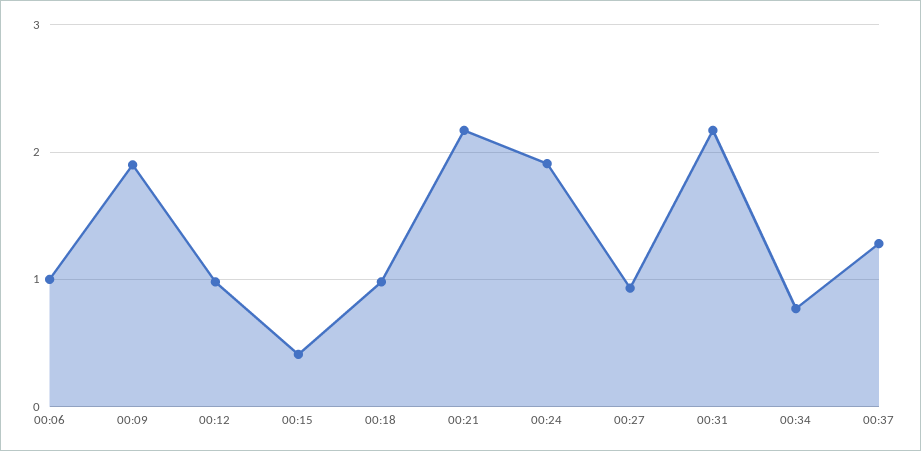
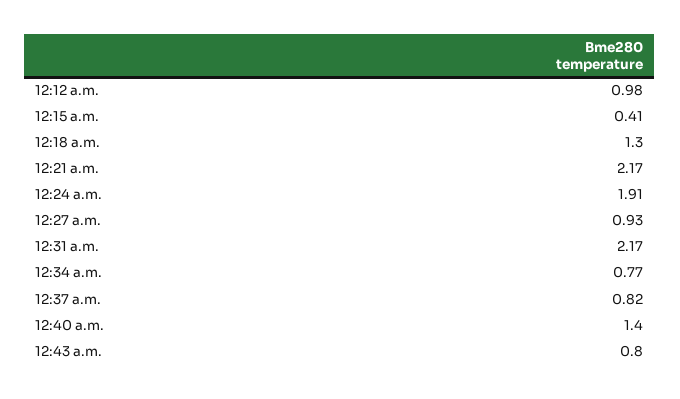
00:06: 1 -> none
00:09: 1.9 -> none
00:18: 1 -> 1.3
00:37: 1.3 -> 0.82
12:40 a.m.: none -> 1.4
12:43 a.m.: none -> 0.8

